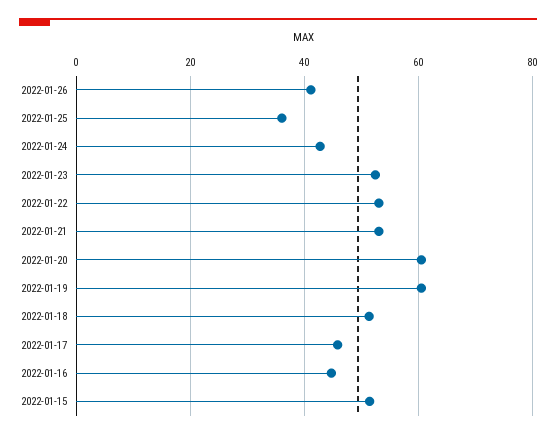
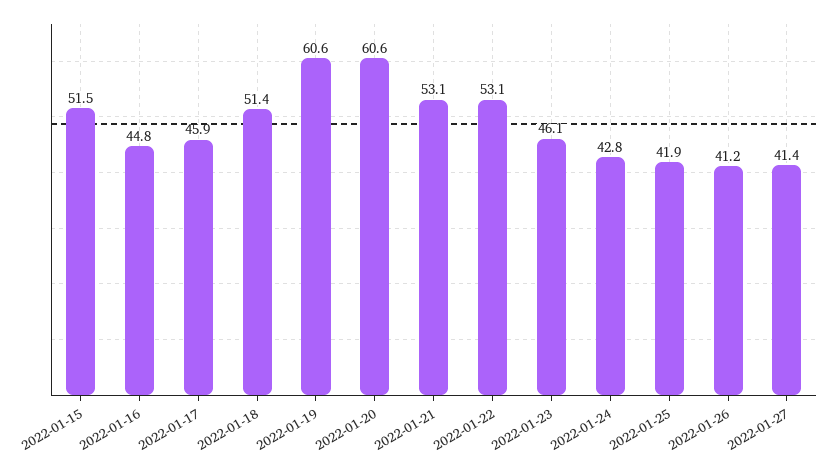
2022-01-25: 36 -> 41.9
2022-01-23: 52 -> 46.1
2022-01-27: none -> 41.4

